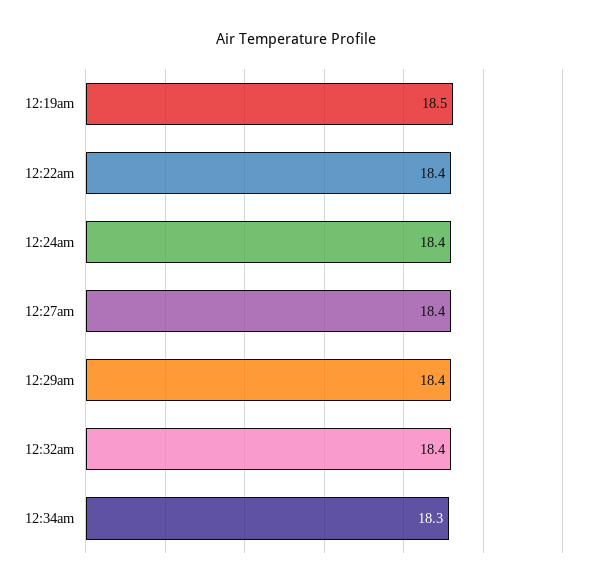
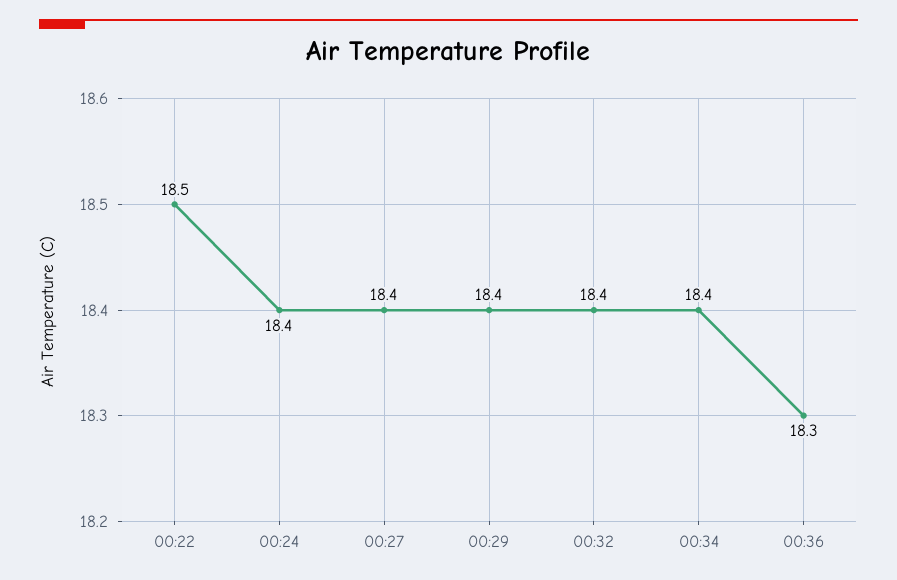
12:19am: 18.5 -> none
12:22am: 18.4 -> 18.5
12:34am: 18.3 -> 18.4
00:36: none -> 18.3

